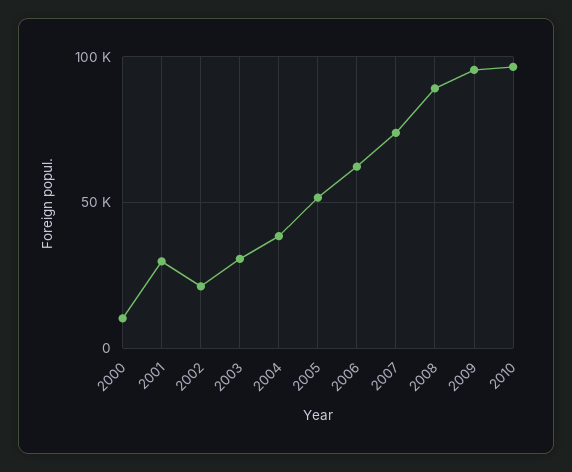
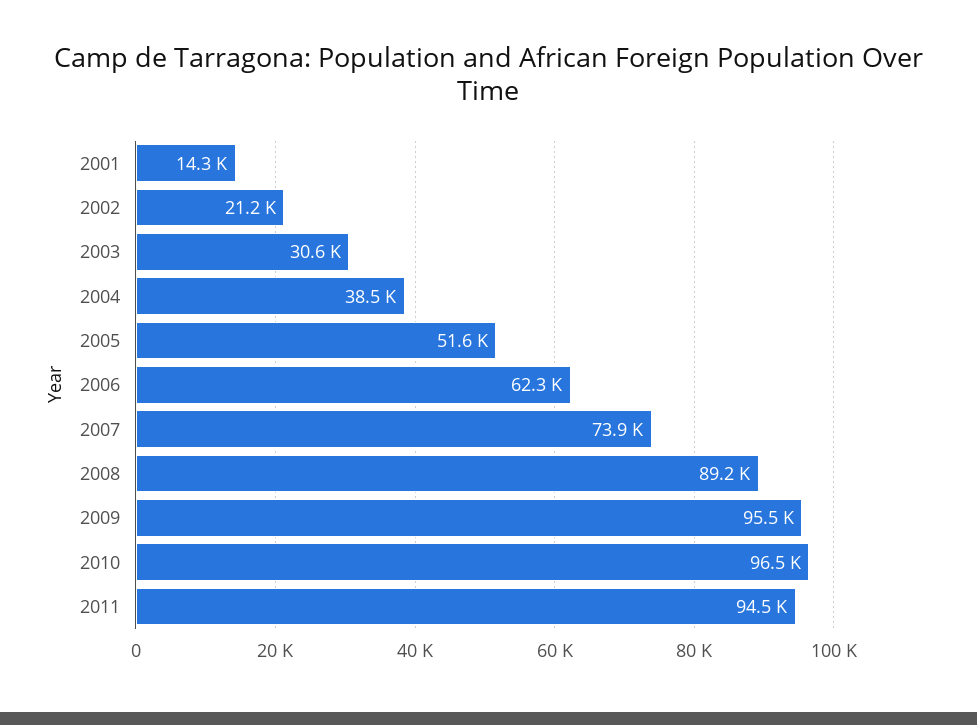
2000: 10000 -> none
2001: 30000 -> 14300
2011: none -> 94500

